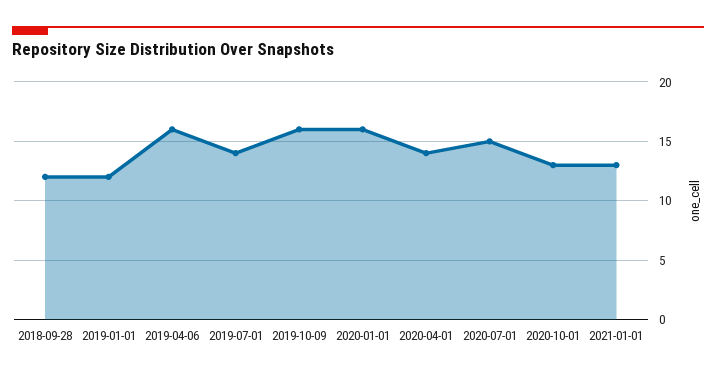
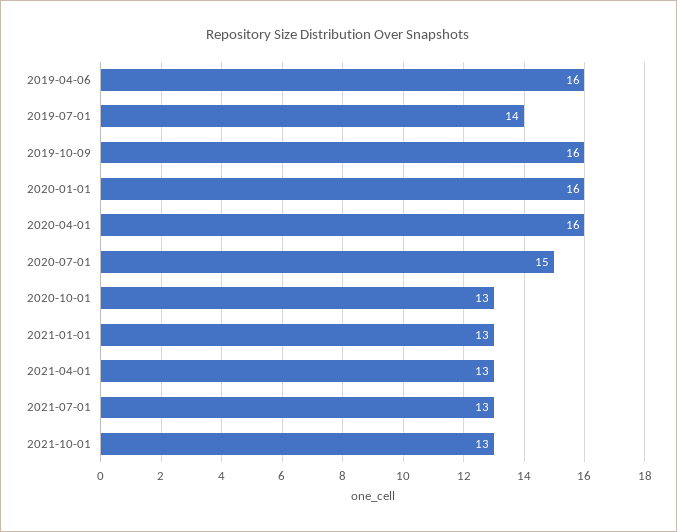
2018-09-28: 12 -> none
2019-01-01: 12 -> none
2020-04-01: 14 -> 16
2021-04-01: none -> 13
2021-07-01: none -> 13
2021-10-01: none -> 13

